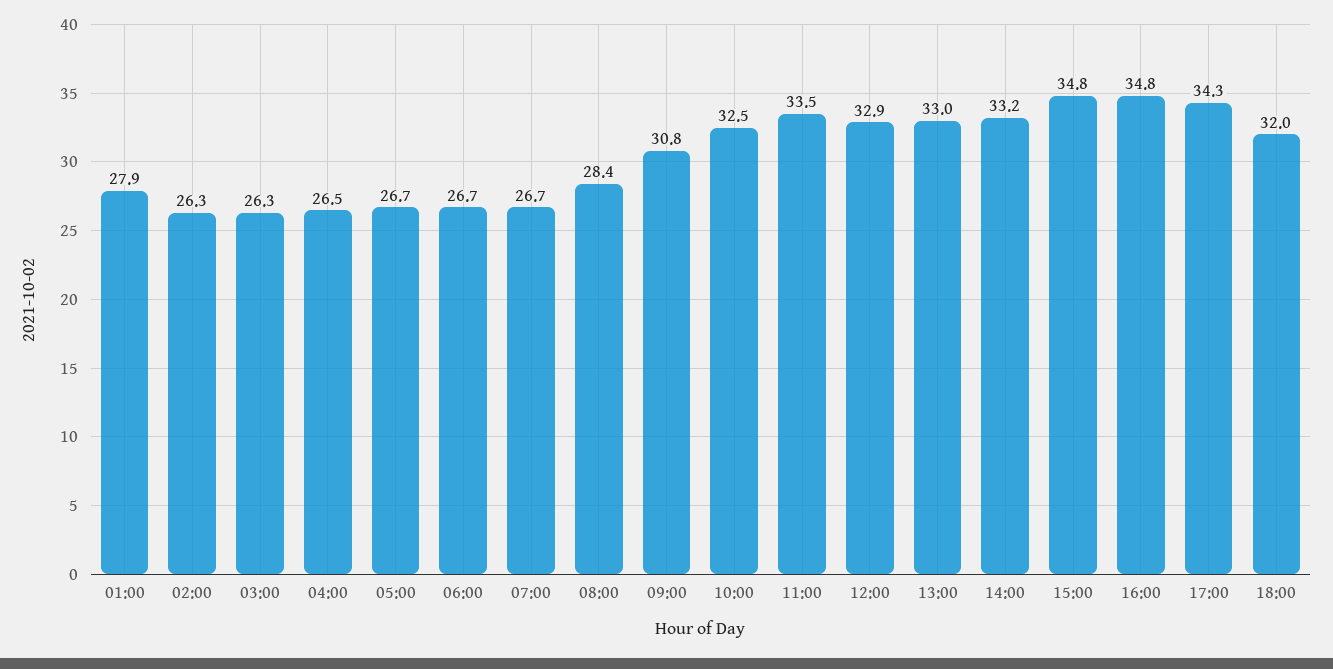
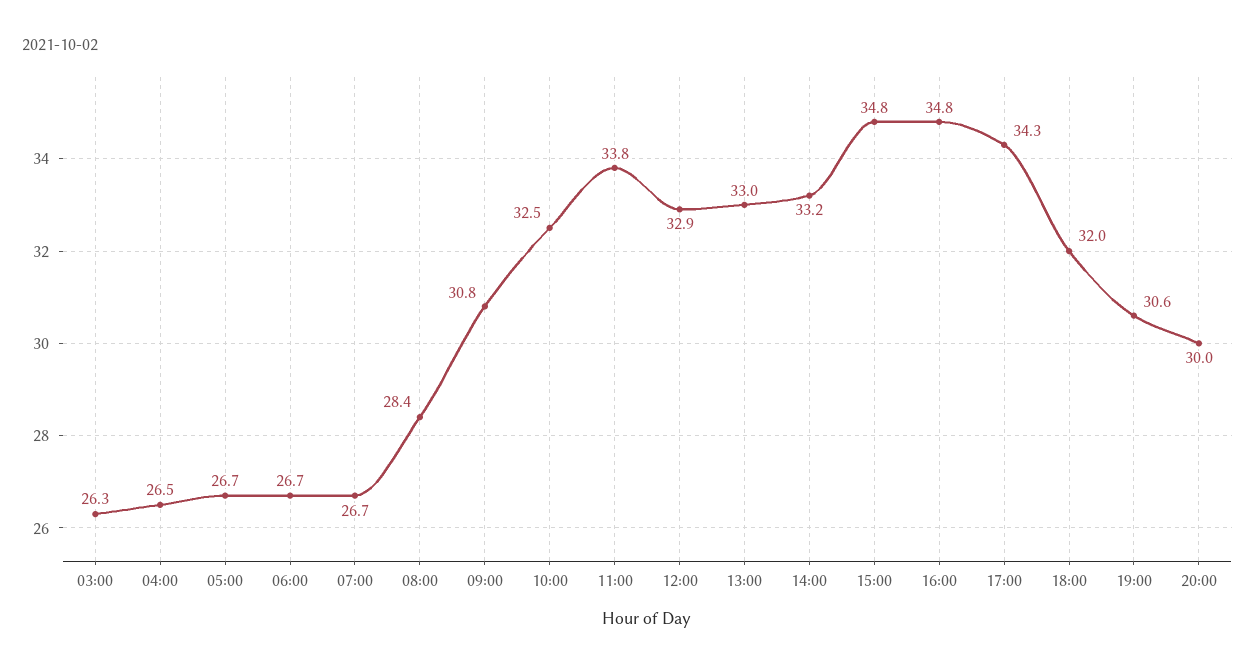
01:00: 27.9 -> none
02:00: 26.3 -> none
11:00: 33.5 -> 33.8
19:00: none -> 30.6
20:00: none -> 30

